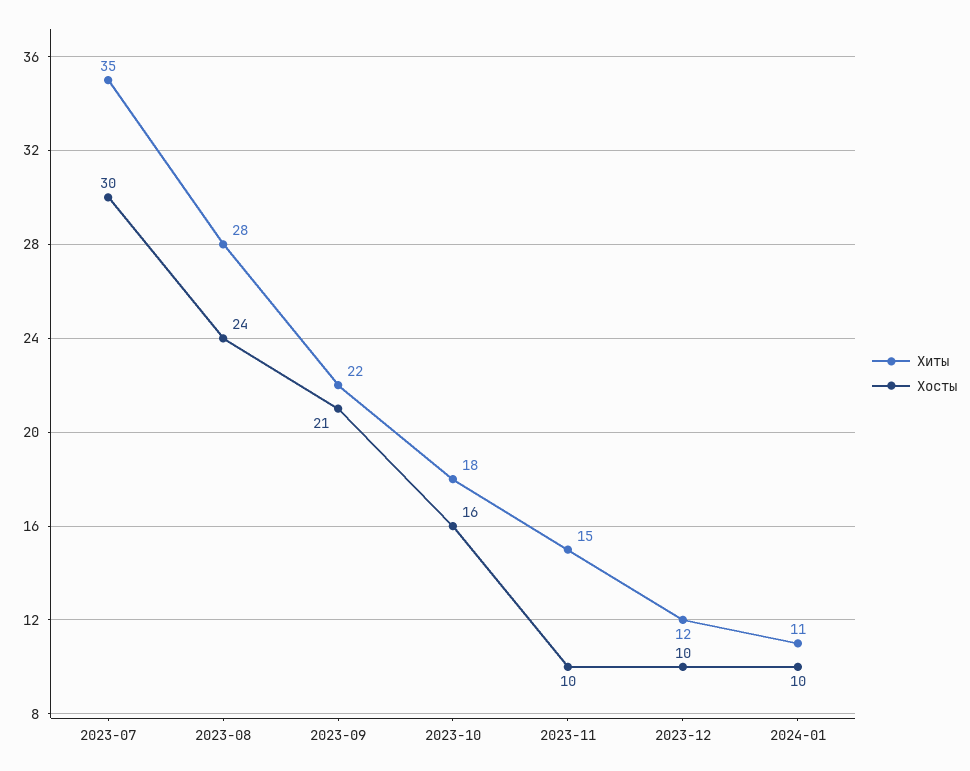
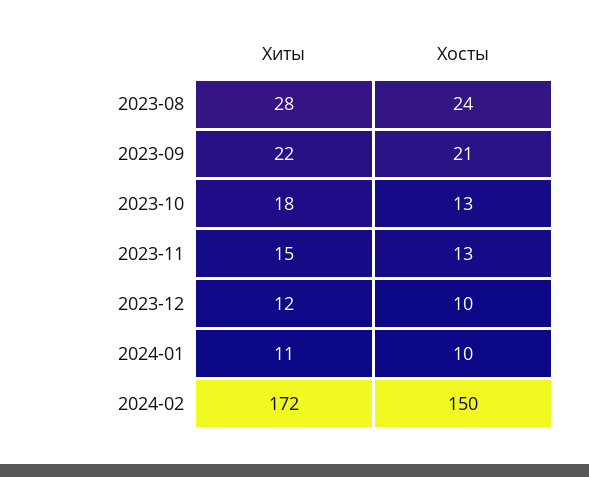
Хиты, 2023-07: 35 -> none
Хосты, 2023-07: 30 -> none
Хосты, 2023-10: 16 -> 13
Хосты, 2023-11: 10 -> 13
Хиты, 2024-02: none -> 172
Хосты, 2024-02: none -> 150

